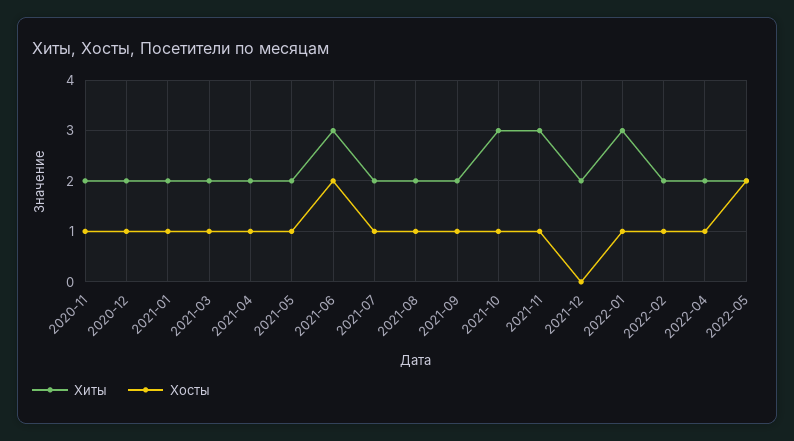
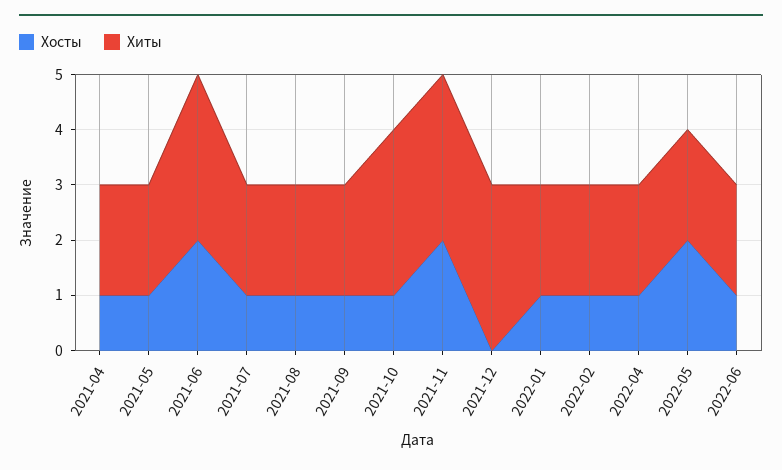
Хиты, 2020-11: 2 -> none
Хосты, 2020-11: 1 -> none
Хиты, 2020-12: 2 -> none
Хосты, 2020-12: 1 -> none
Хиты, 2021-01: 2 -> none
Хосты, 2021-01: 1 -> none
Хиты, 2021-03: 2 -> none
Хосты, 2021-03: 1 -> none
Хосты, 2021-11: 1 -> 2
Хиты, 2021-12: 2 -> 3
Хиты, 2022-01: 3 -> 2
Хосты, 2022-06: none -> 1
Хиты, 2022-06: none -> 2

